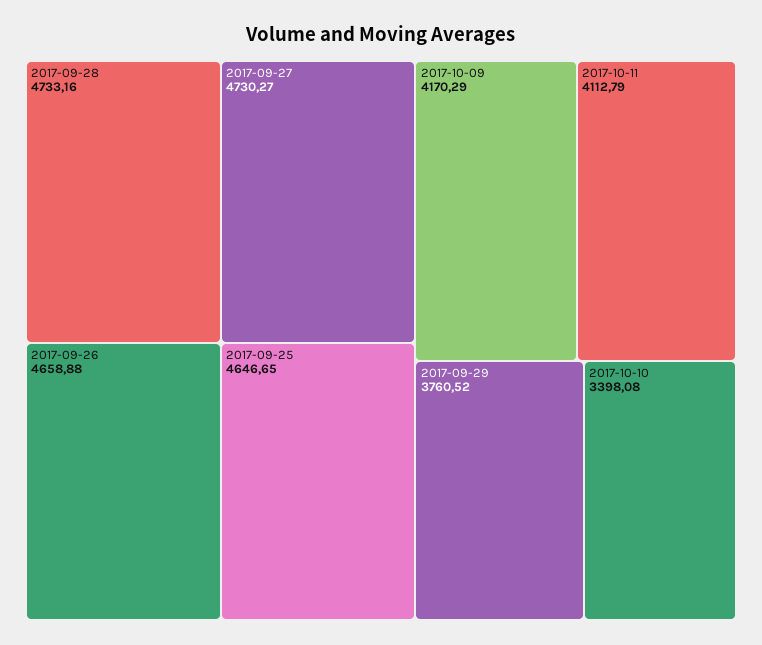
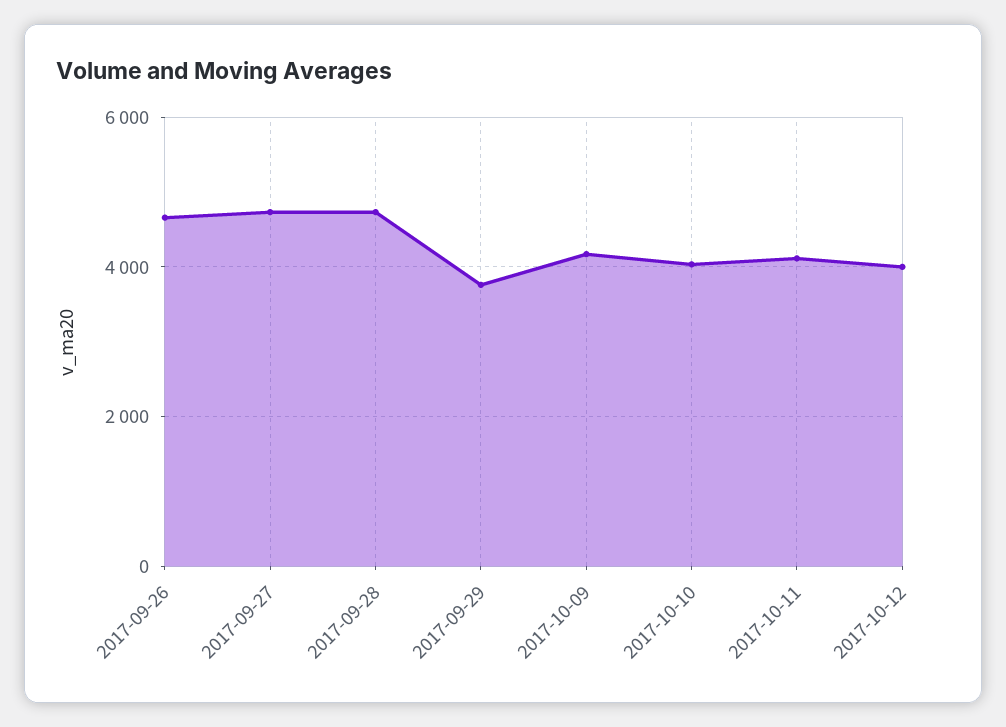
2017-09-25: 4646.65 -> none
2017-10-10: 3398.08 -> 4000
2017-10-12: none -> 4000

